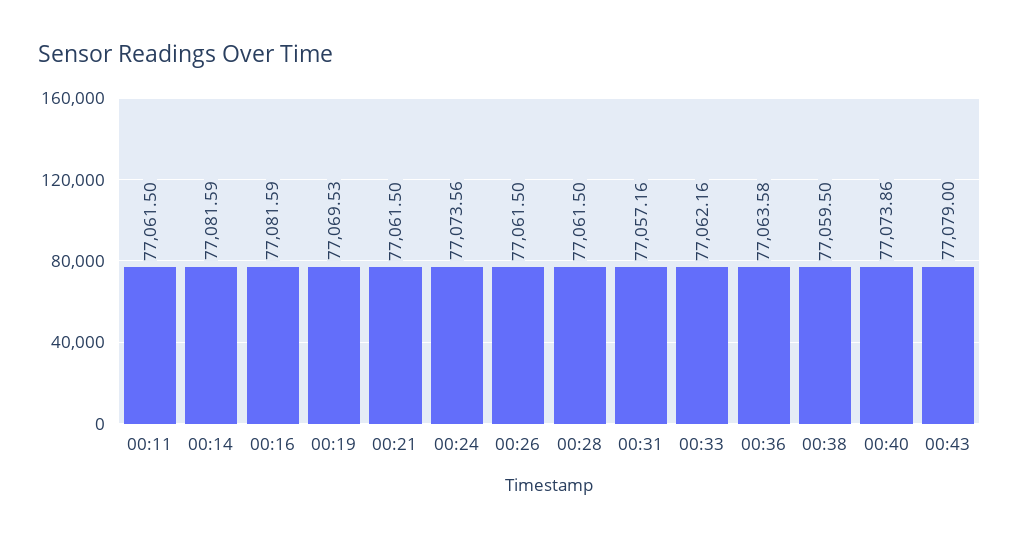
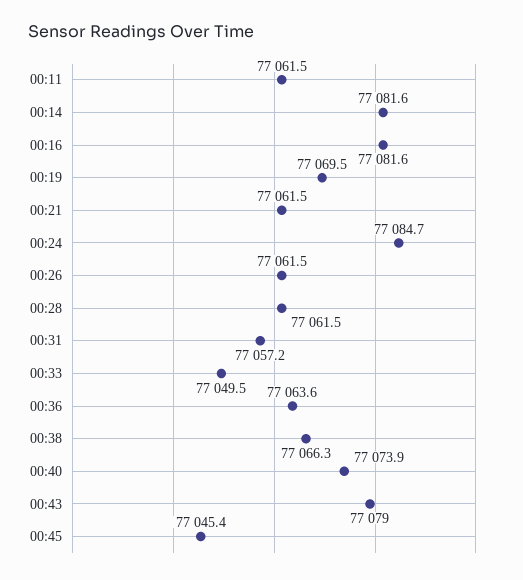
00:24: 77073.56 -> 77084.7
00:33: 77062.16 -> 77049.5
00:38: 77059.5 -> 77066.3
00:45: none -> 77045.4

